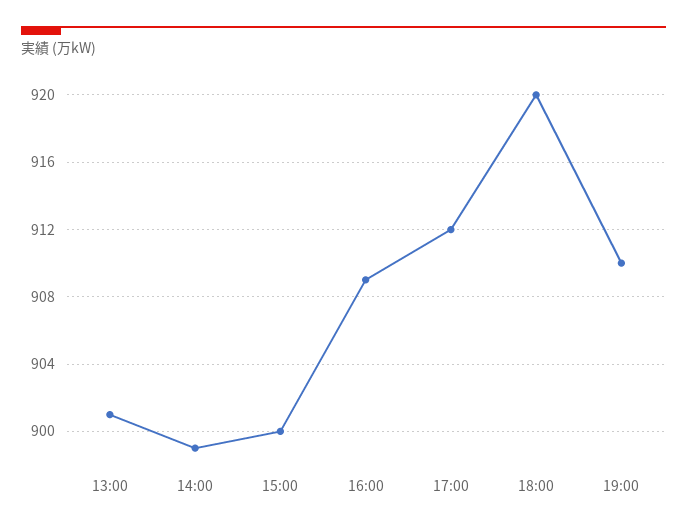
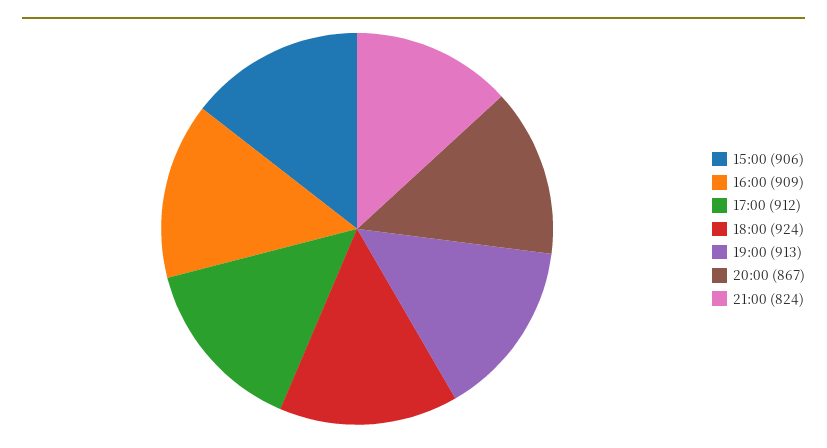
13:00: 901 -> none
14:00: 899 -> none
15:00: 900 -> 906
18:00: 920 -> 924
19:00: 910 -> 913
20:00: none -> 867
21:00: none -> 824

